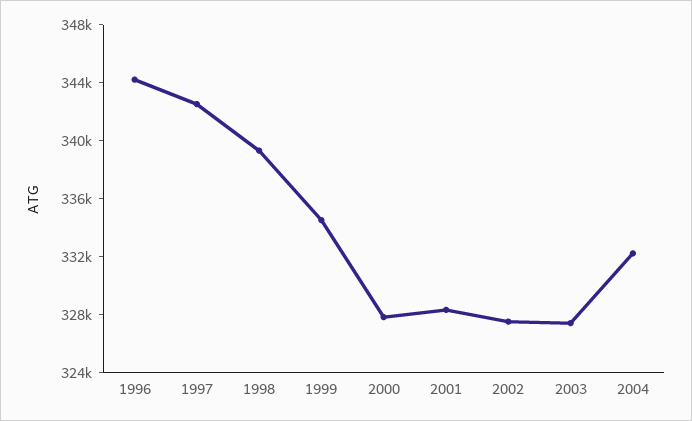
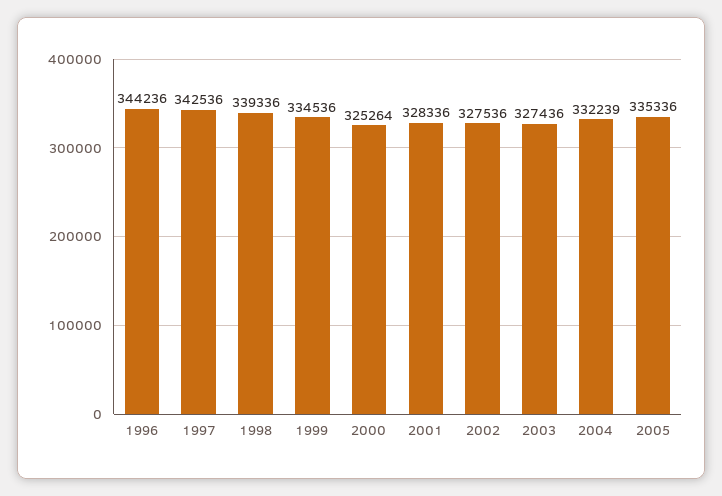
2000: 328000 -> 325264
2005: none -> 335336

